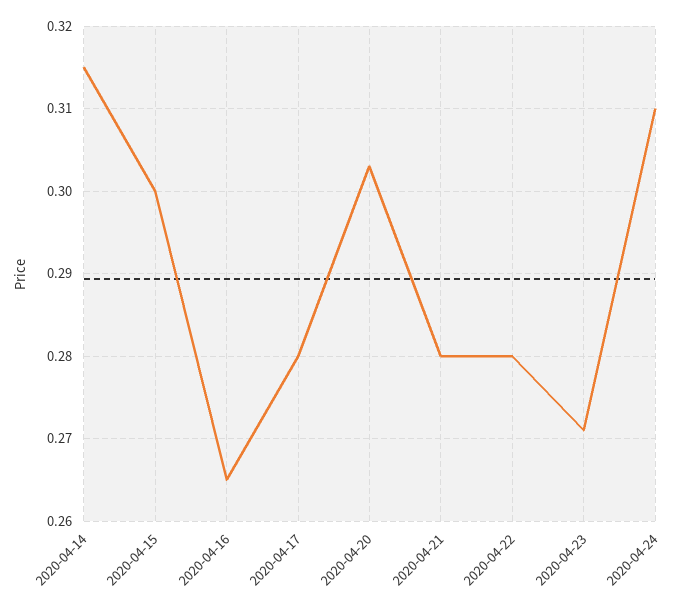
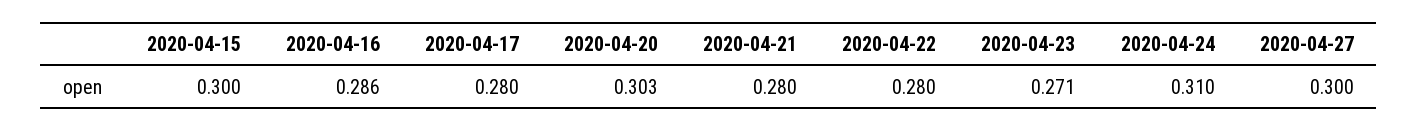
2020-04-14: 0.315 -> none
2020-04-16: 0.265 -> 0.286
2020-04-27: none -> 0.3

